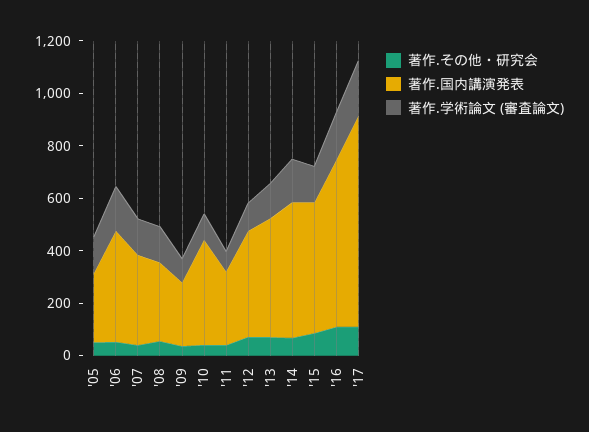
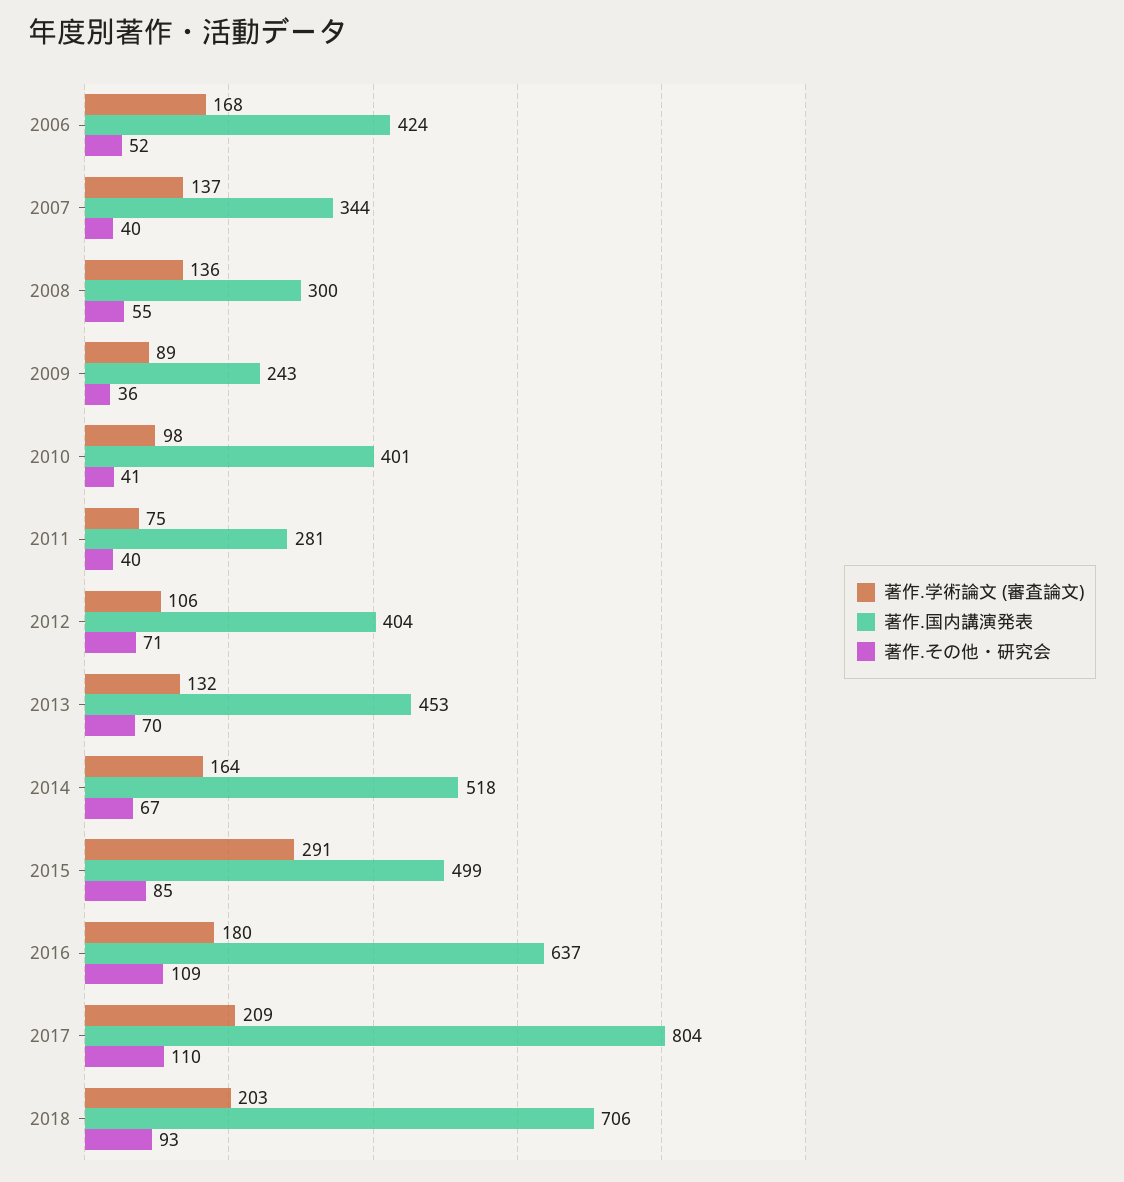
著作.その他・研究会, '05: 50 -> none
著作.国内講演発表, '05: 250 -> none
著作.学術論文 (審査論文), '05: 150 -> none
著作.学術論文 (審査論文), '15: 150 -> 291
著作.学術論文 (審査論文), 2018: none -> 203
著作.国内講演発表, 2018: none -> 706
著作.その他・研究会, 2018: none -> 93

